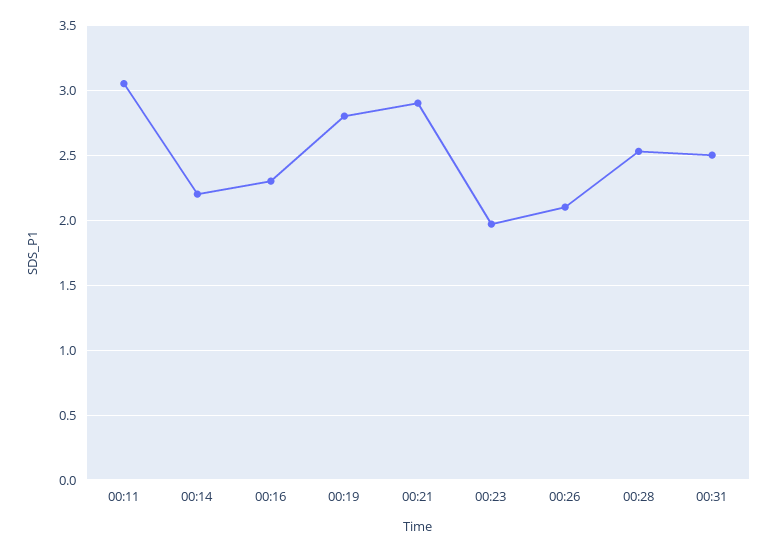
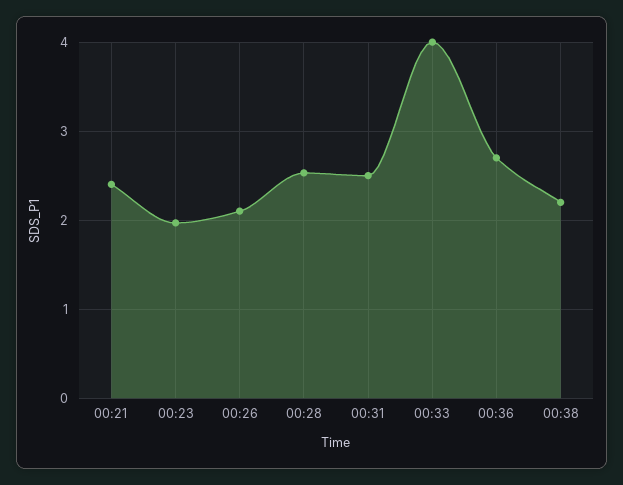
00:11: 3.05 -> none
00:14: 2.2 -> none
00:16: 2.3 -> none
00:19: 2.8 -> none
00:21: 2.9 -> 2.4
00:33: none -> 4
00:36: none -> 2.7
00:38: none -> 2.2

